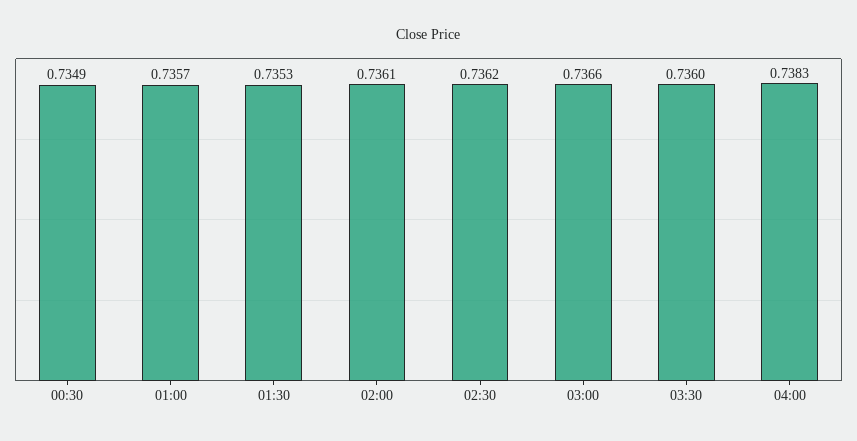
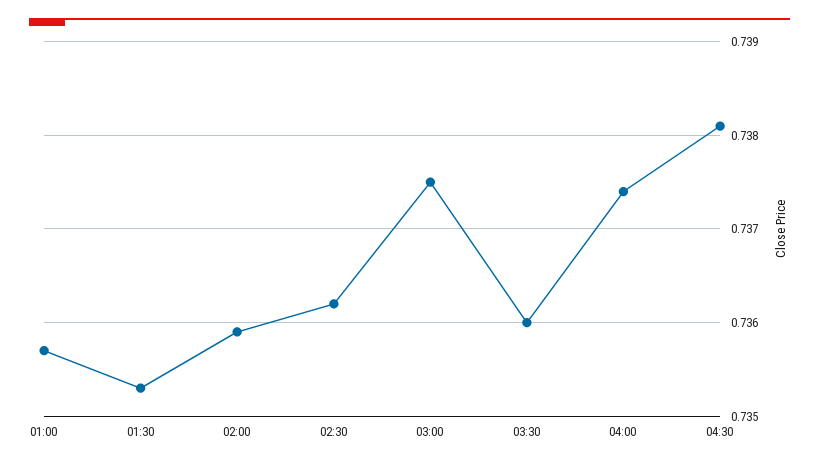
00:30: 0.7349 -> none
02:00: 0.7361 -> 0.7359
03:00: 0.7366 -> 0.7375
04:00: 0.7383 -> 0.7374
04:30: none -> 0.7381

